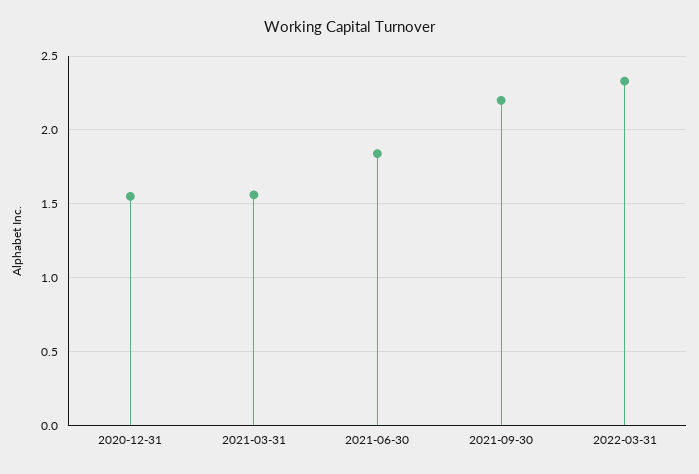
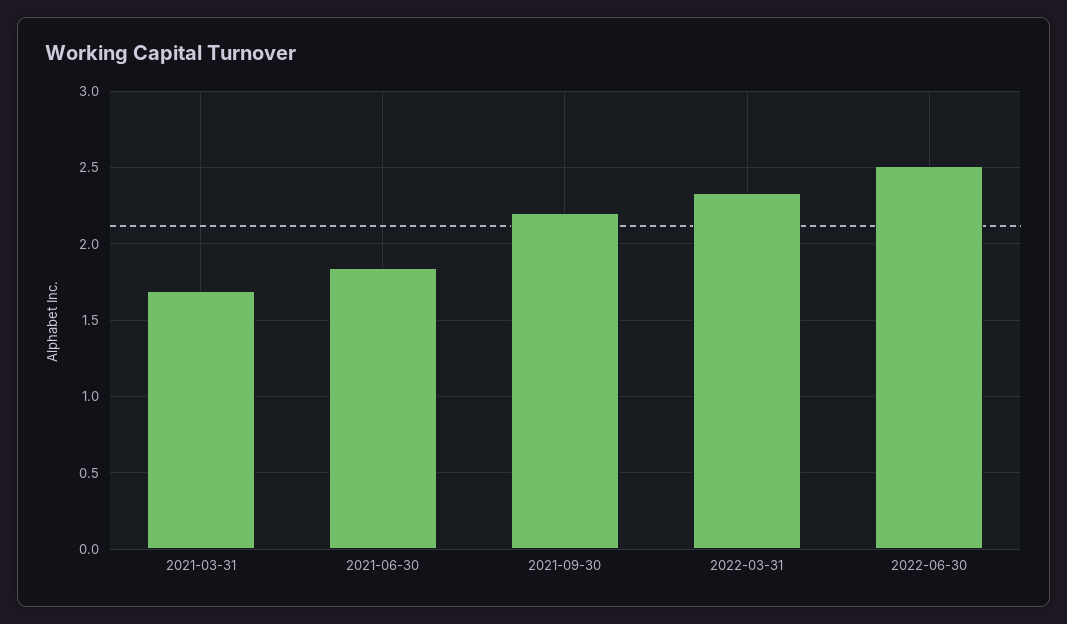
2020-12-31: 1.55 -> none
2021-03-31: 1.55 -> 1.7
2022-06-30: none -> 2.5

